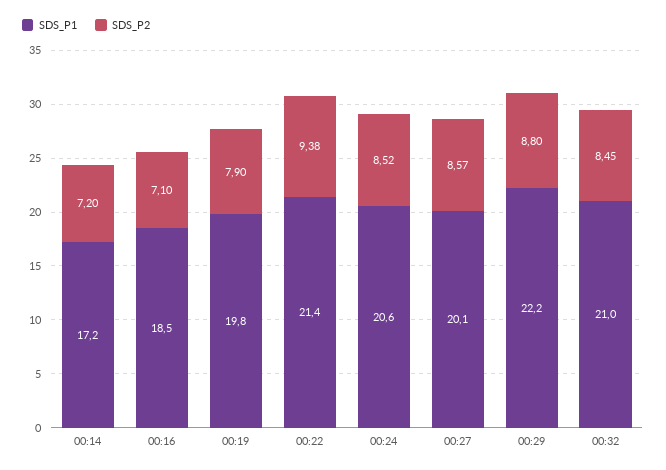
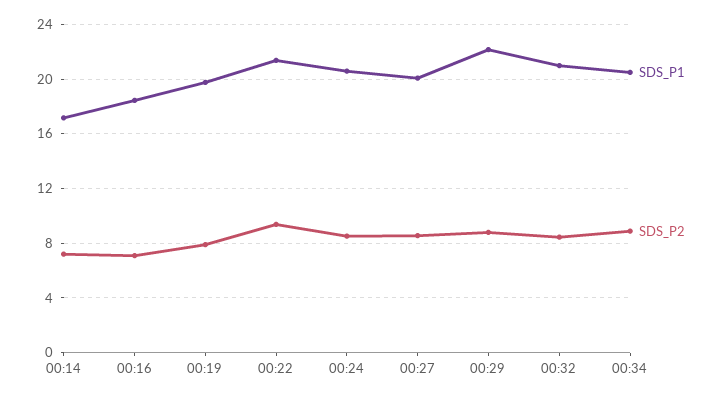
SDS_P1, 00:34: none -> 20.5
SDS_P2, 00:34: none -> 9

